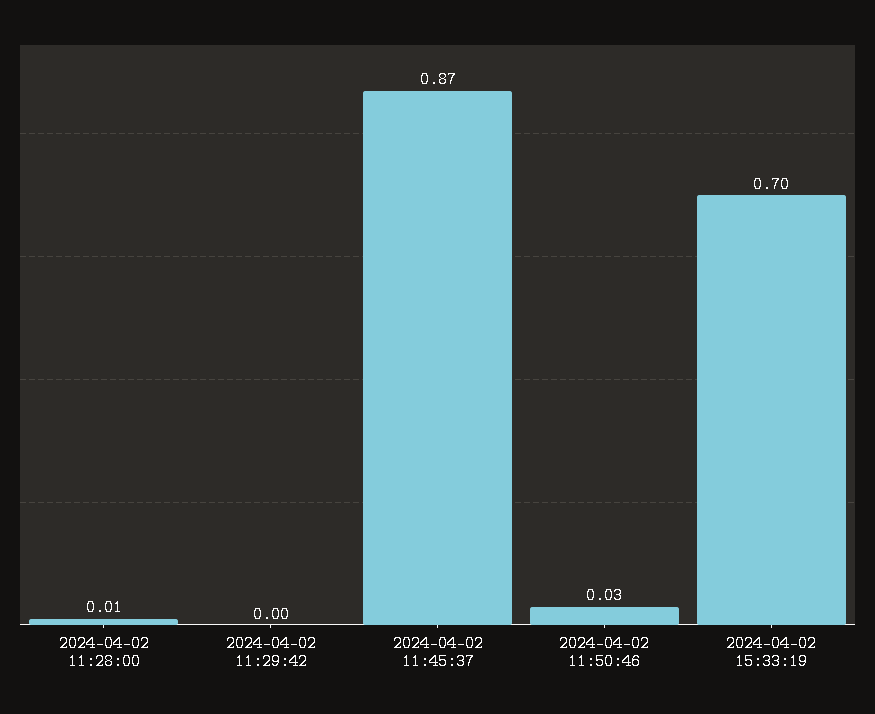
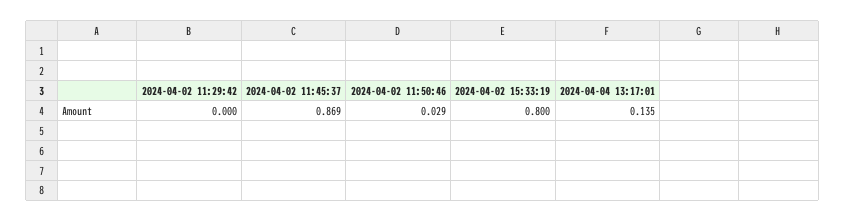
2024-04-02 11:28:00: 0.01 -> none
2024-04-02 15:33:19: 0.7 -> 0.8
2024-04-04 13:17:01: none -> 0.135

